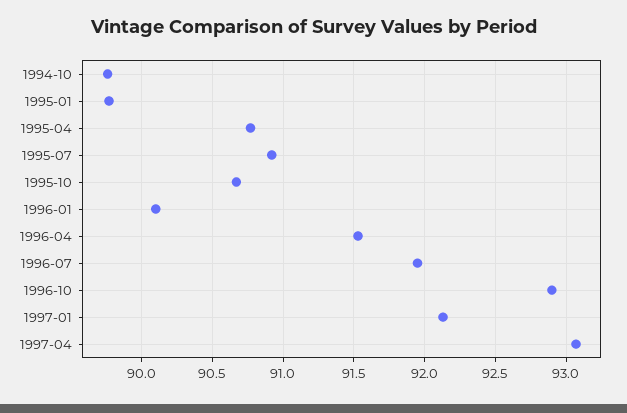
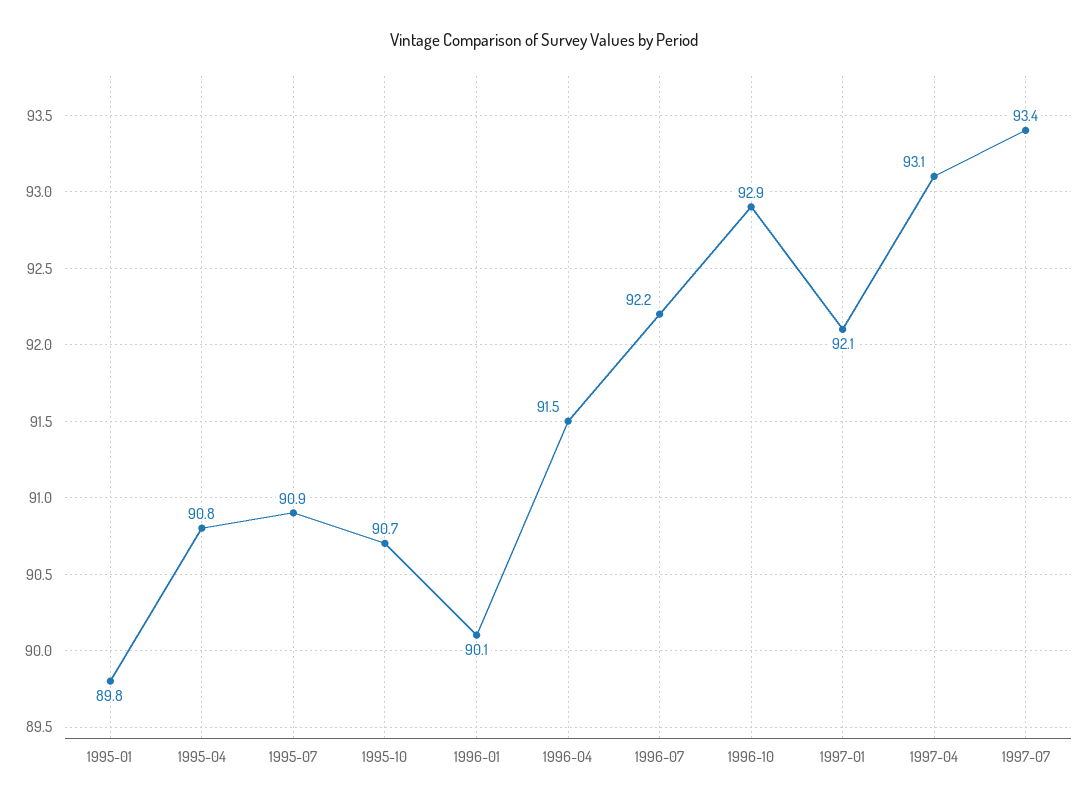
1994-10: 89.75 -> none
1996-07: 91.95 -> 92.2
1997-07: none -> 93.4

